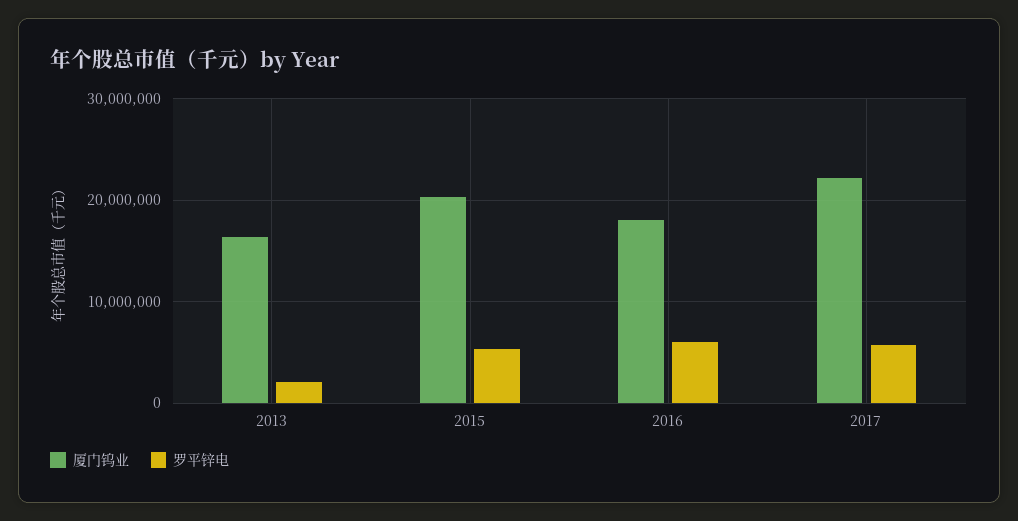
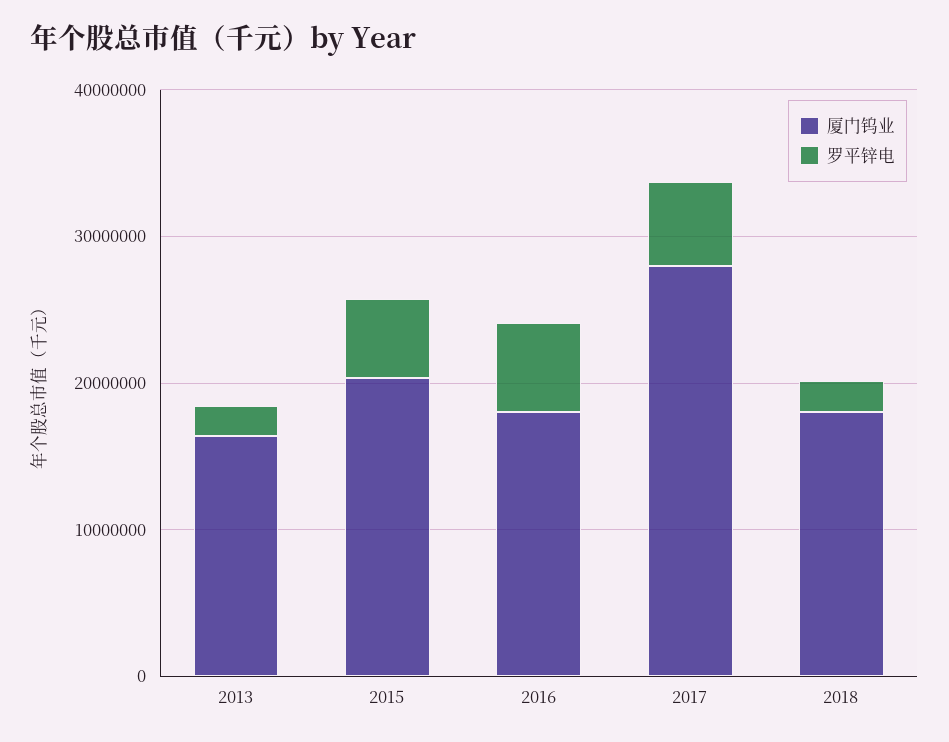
厦门钨业, 2017: 22000000 -> 28000000
厦门钨业, 2018: none -> 18000000
罗平锌电, 2018: none -> 2000000

